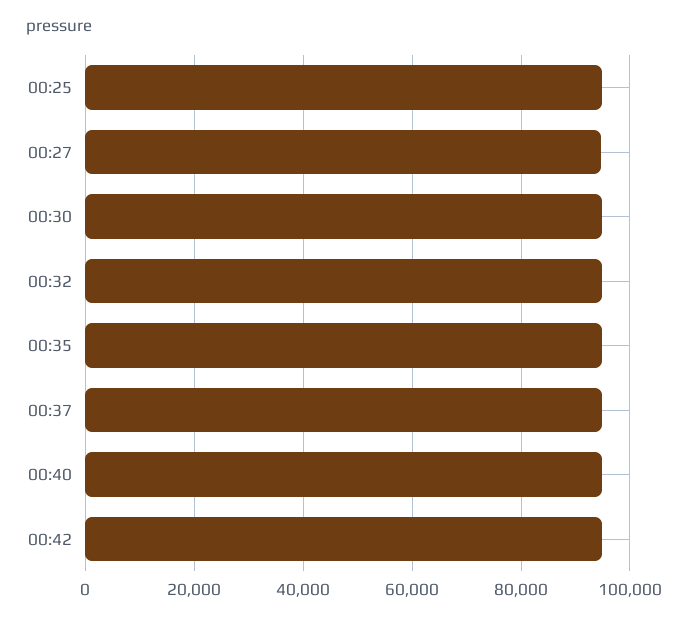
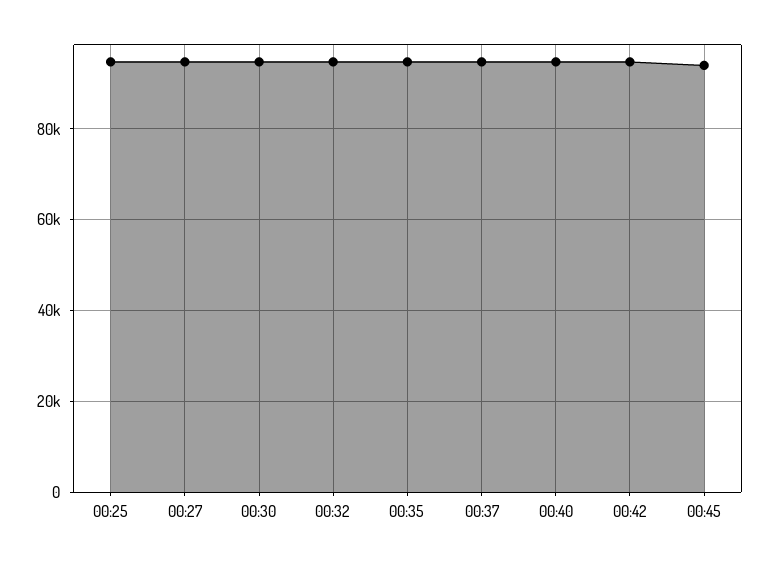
00:45: none -> 94000

